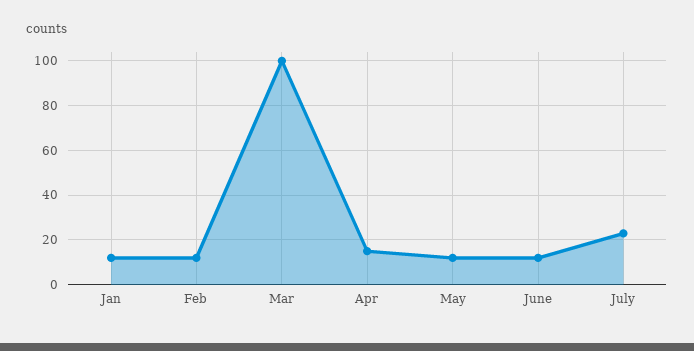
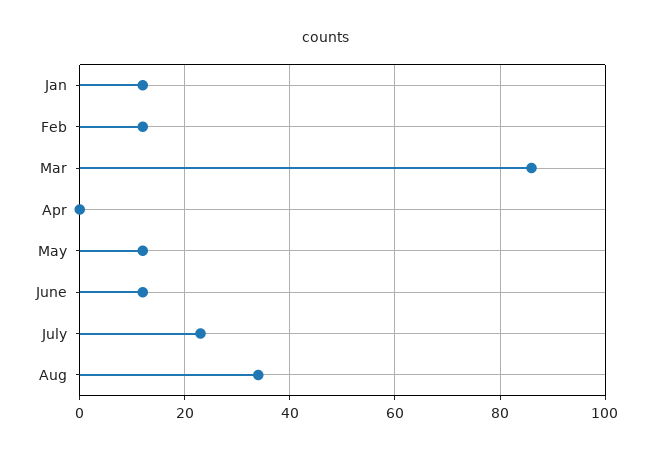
Mar: 100 -> 85
Apr: 15 -> 0
Aug: none -> 35

